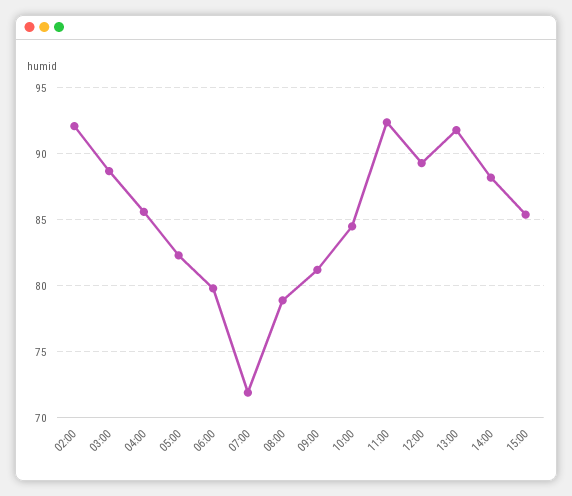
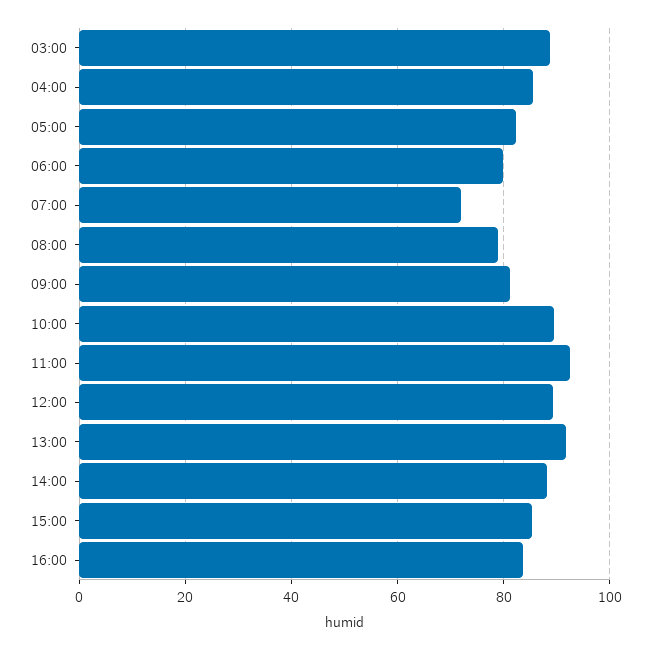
02:00: 92 -> none
10:00: 84.5 -> 90
16:00: none -> 84

